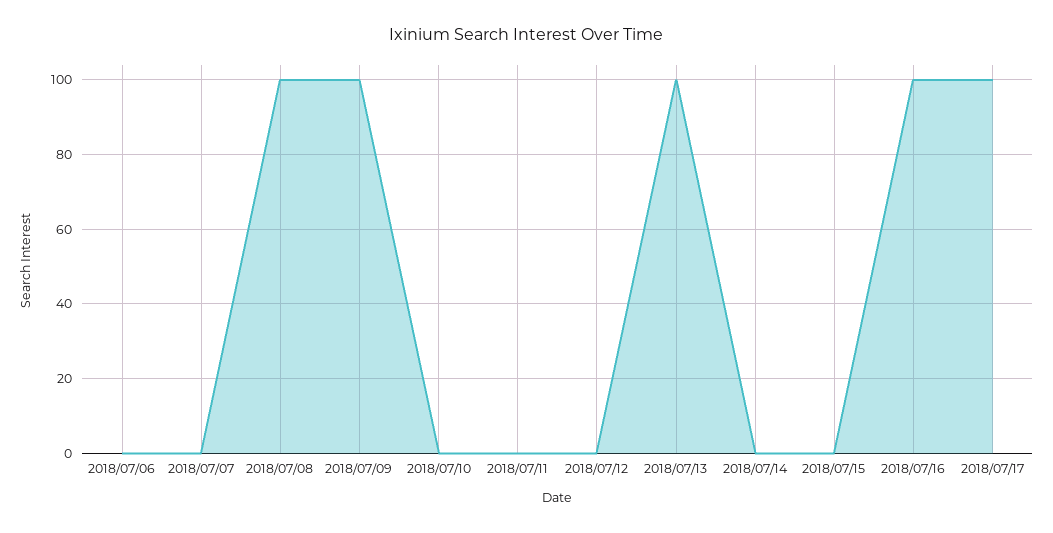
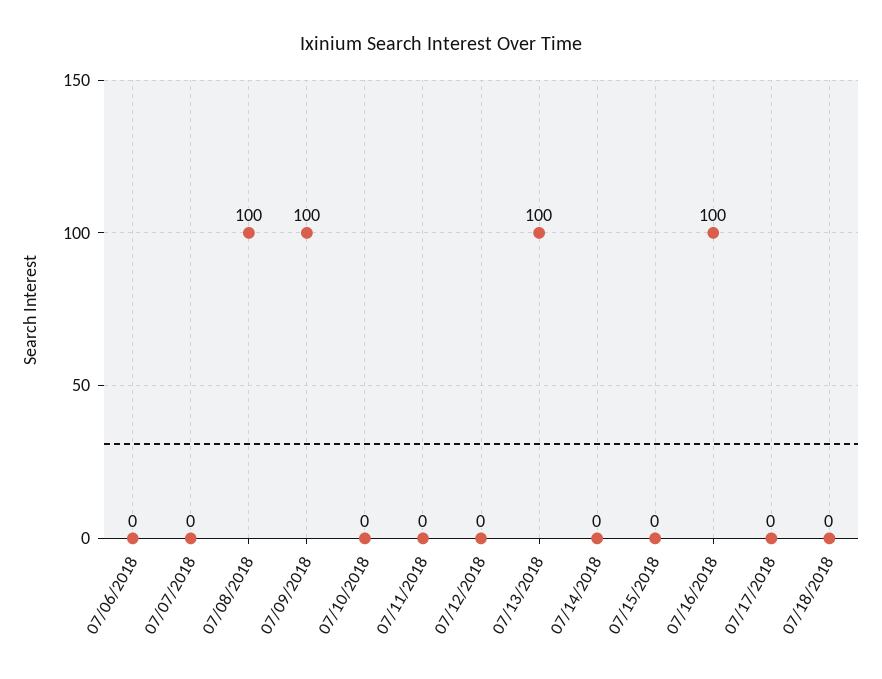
2018/07/17: 100 -> 0
07/18/2018: none -> 0

